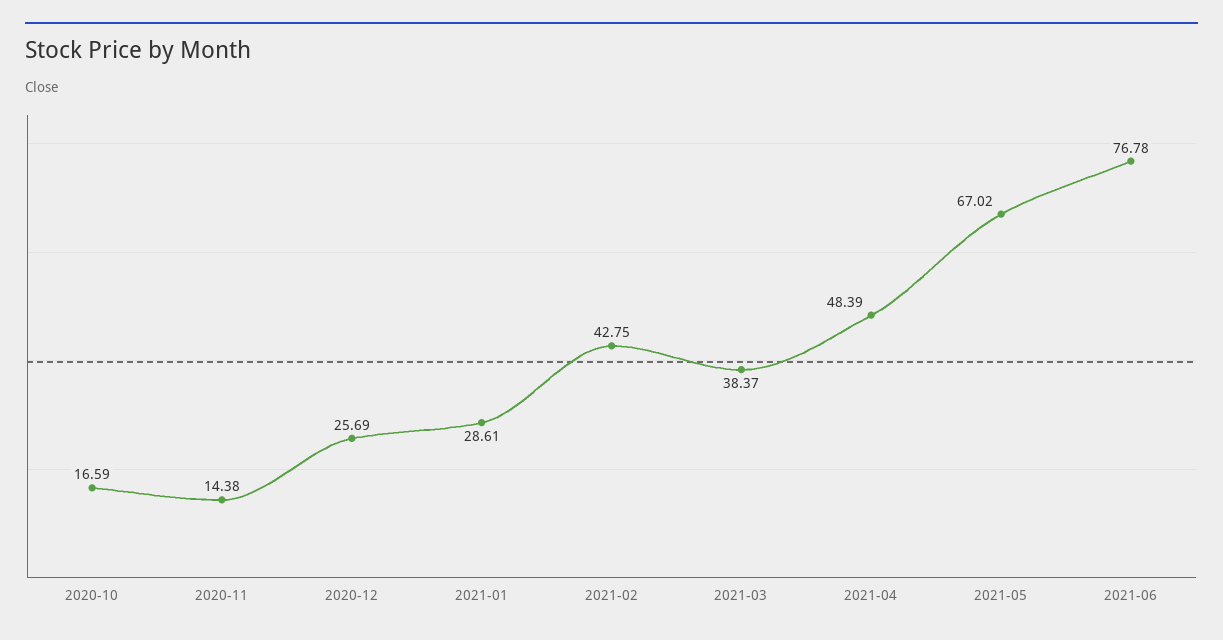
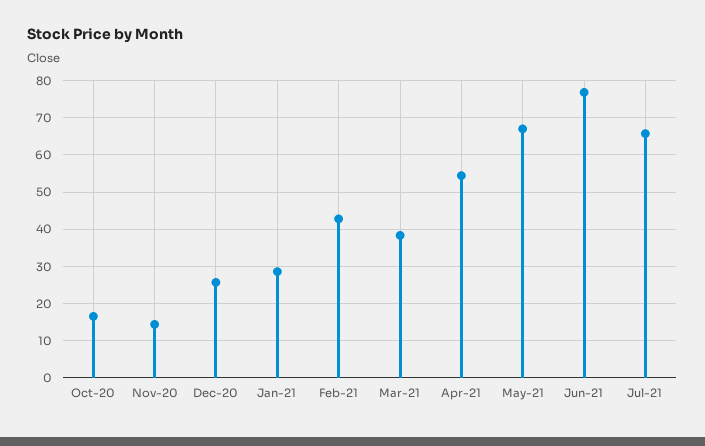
2021-04: 48.39 -> 54
Jul-21: none -> 66

